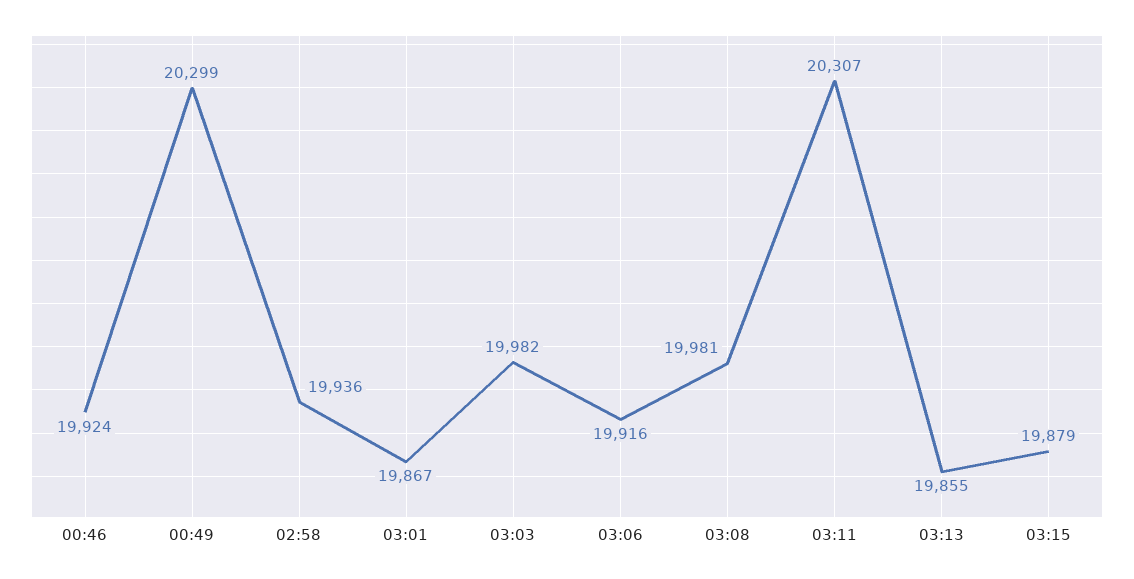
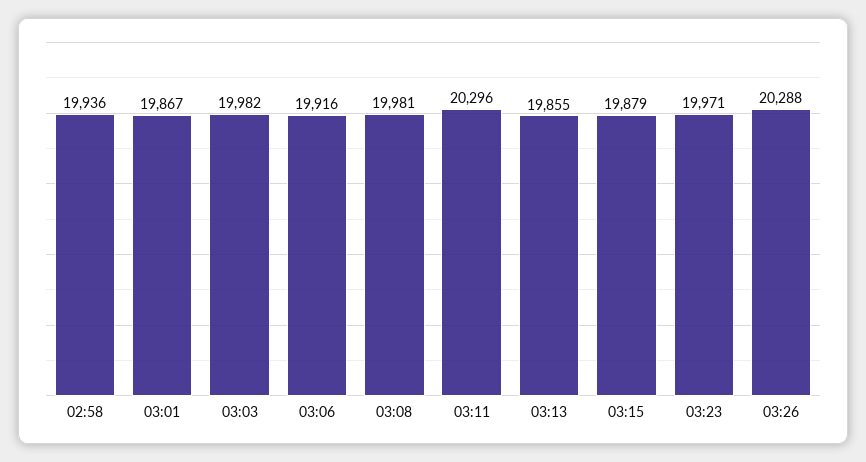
00:46: 19924 -> none
00:49: 20299 -> none
03:11: 20307 -> 20296
03:23: none -> 19971
03:26: none -> 20288

